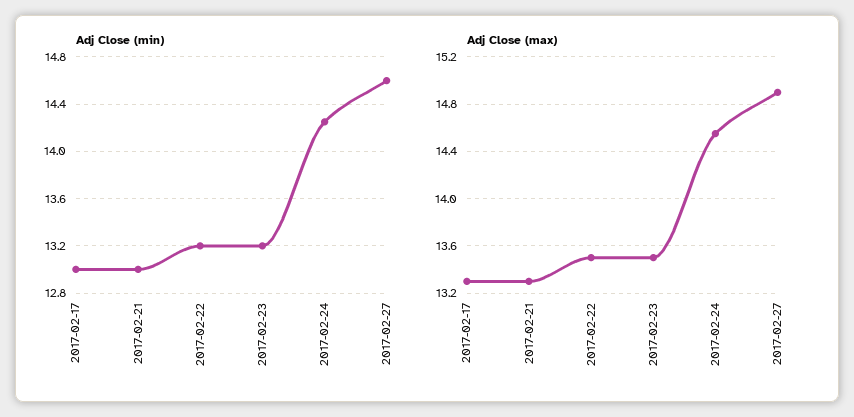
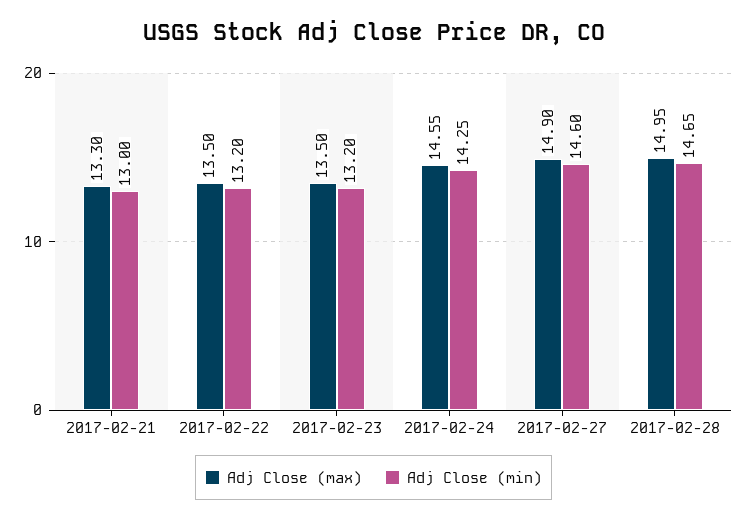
Adj Close (min), 2017-02-17: 13 -> none
Adj Close (max), 2017-02-17: 13.3 -> none
Adj Close (max), 2017-02-28: none -> 14.95
Adj Close (min), 2017-02-28: none -> 14.65

